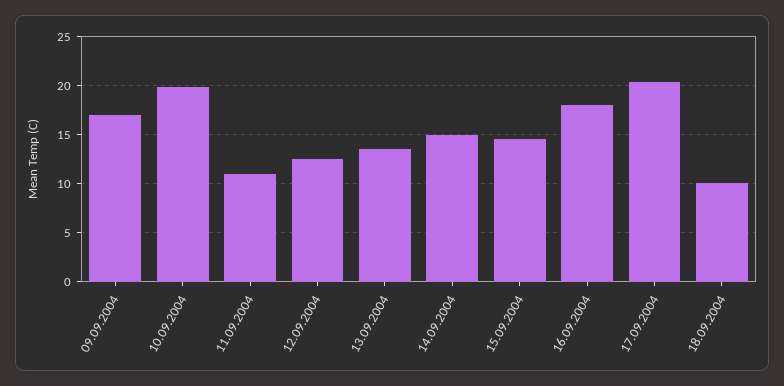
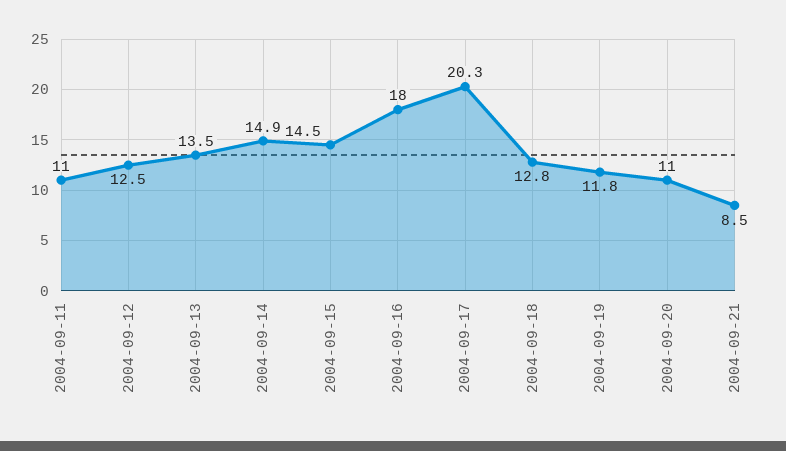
09.09.2004: 17 -> none
10.09.2004: 20 -> none
18.09.2004: 10 -> 12.8
2004-09-19: none -> 11.8
2004-09-20: none -> 11
2004-09-21: none -> 8.5

